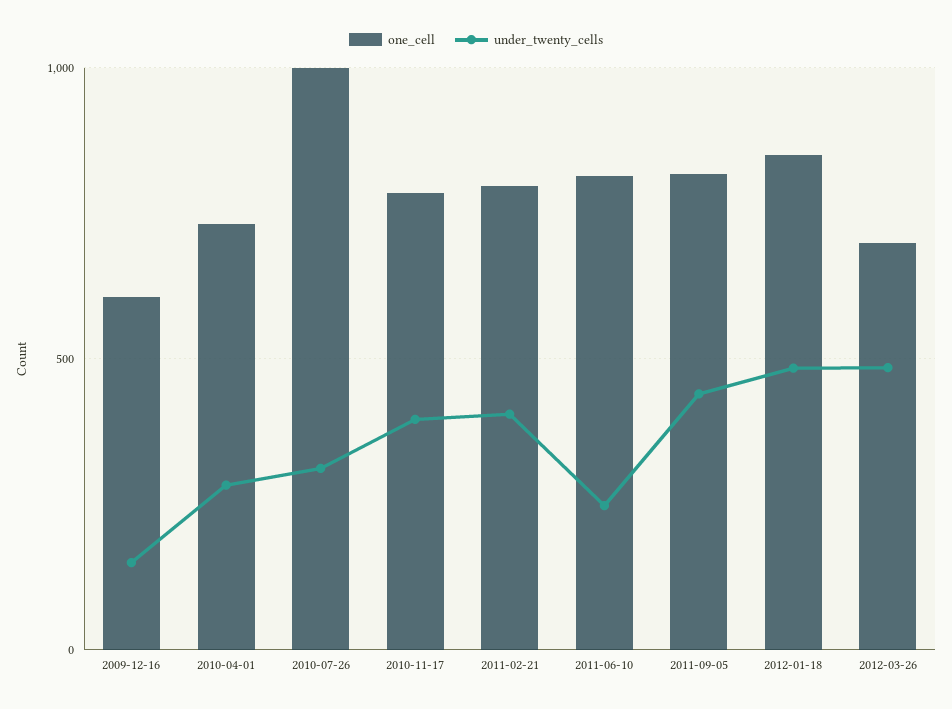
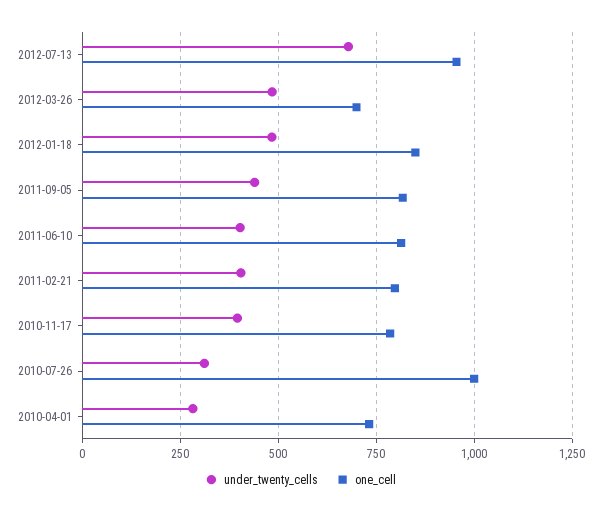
one_cell, 2009-12-16: 600 -> none
under_twenty_cells, 2009-12-16: 150 -> none
under_twenty_cells, 2011-06-10: 250 -> 400
under_twenty_cells, 2012-07-13: none -> 675
one_cell, 2012-07-13: none -> 950

